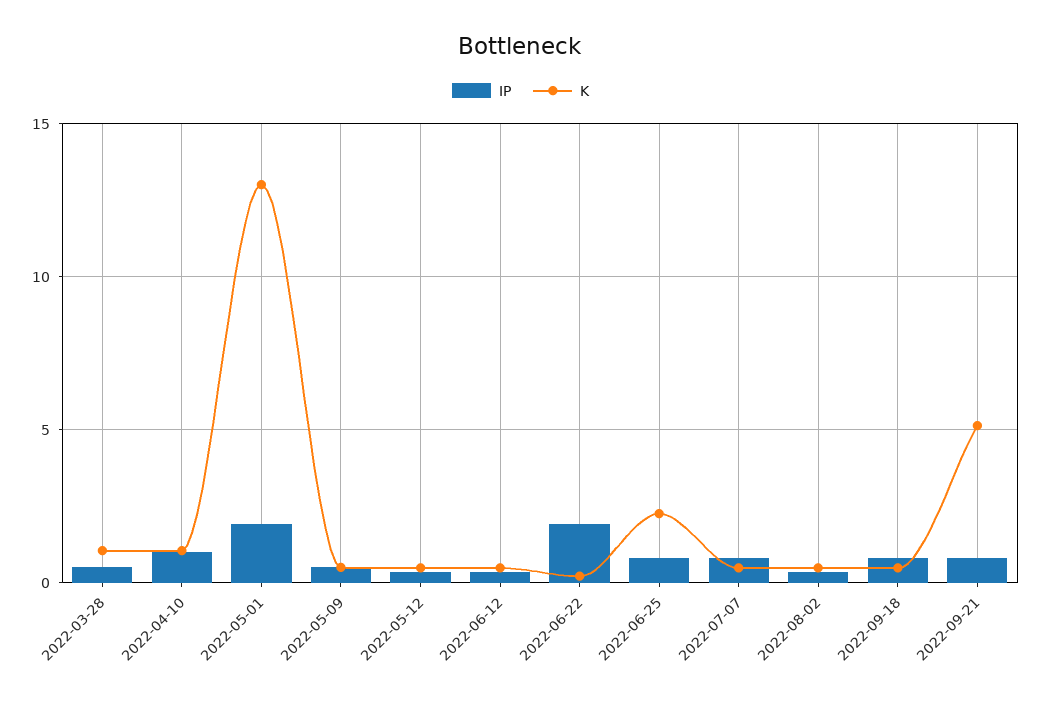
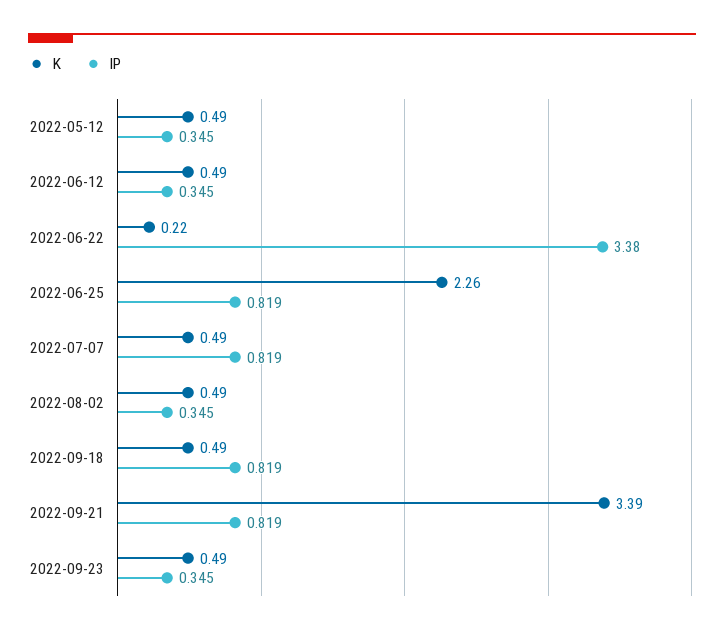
IP, 2022-03-28: 0.5 -> none
K, 2022-03-28: 1 -> none
IP, 2022-04-10: 1 -> none
K, 2022-04-10: 1 -> none
IP, 2022-05-01: 2 -> none
K, 2022-05-01: 13 -> none
IP, 2022-05-09: 0.5 -> none
K, 2022-05-09: 0.5 -> none
IP, 2022-06-22: 2 -> 3.38
K, 2022-09-21: 5 -> 3.39
K, 2022-09-23: none -> 0.49
IP, 2022-09-23: none -> 0.345

